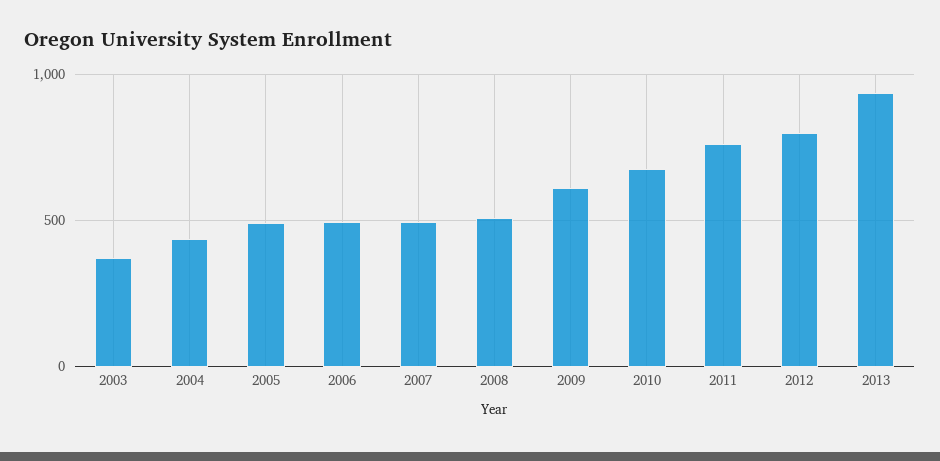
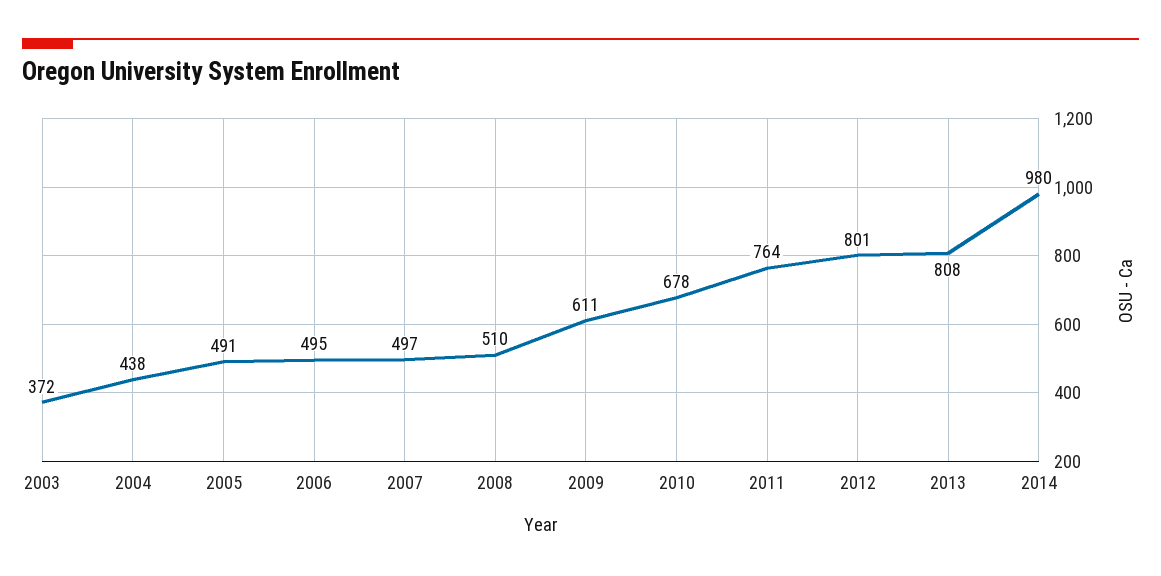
2013: 950 -> 808
2014: none -> 980

